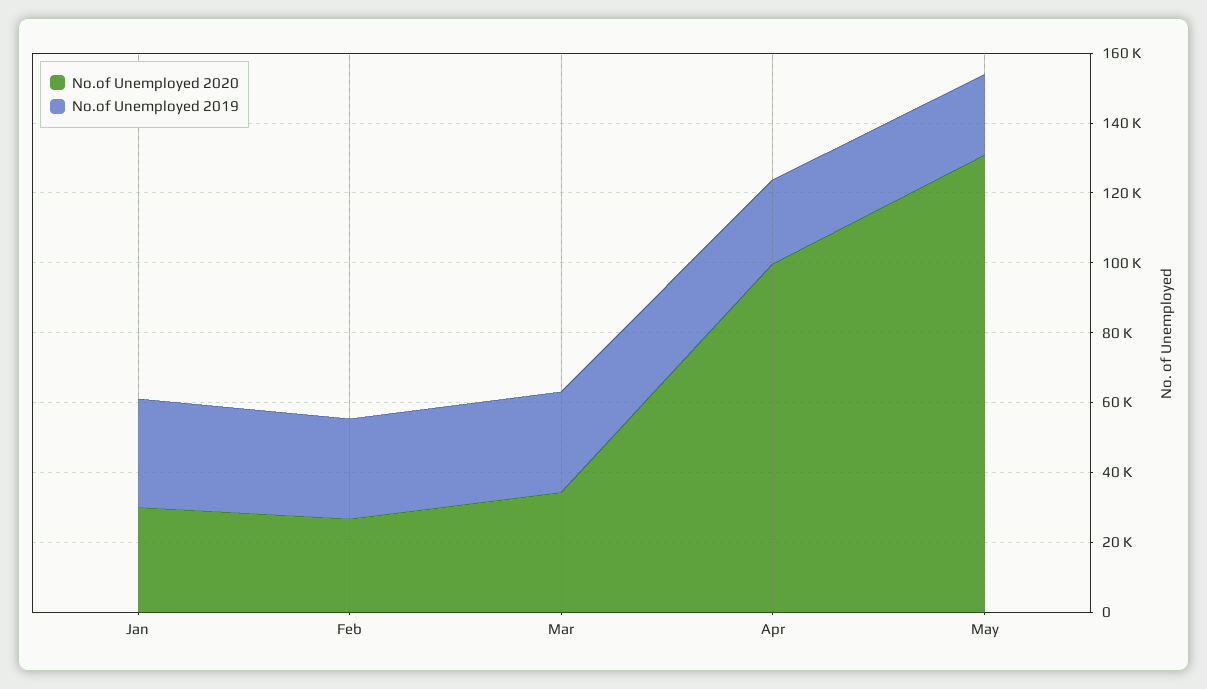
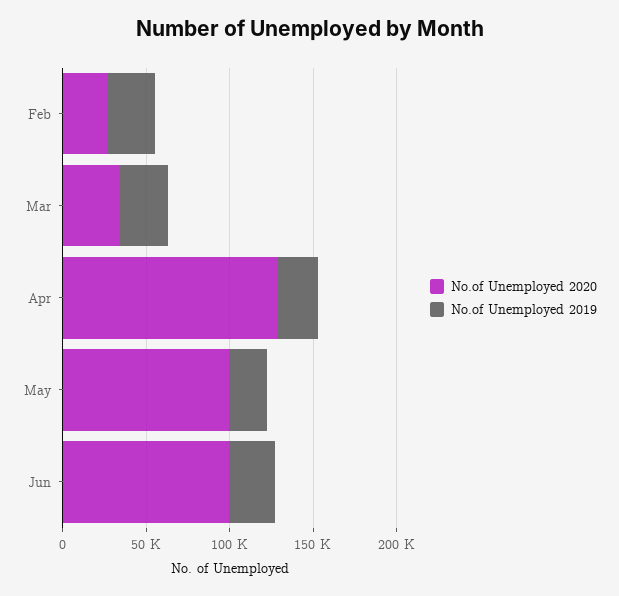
No.of Unemployed 2020, Jan: 30000 -> none
No.of Unemployed 2019, Jan: 30000 -> none
No.of Unemployed 2020, Apr: 100000 -> 130000
No.of Unemployed 2020, May: 130000 -> 100000
No.of Unemployed 2020, Jun: none -> 100000
No.of Unemployed 2019, Jun: none -> 30000

